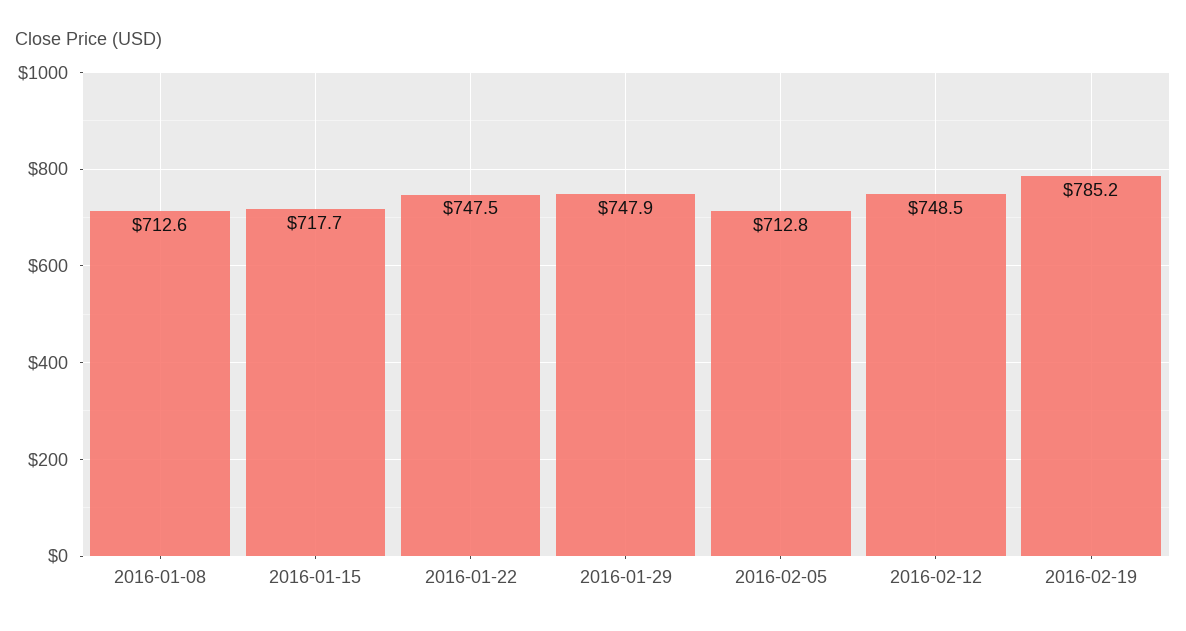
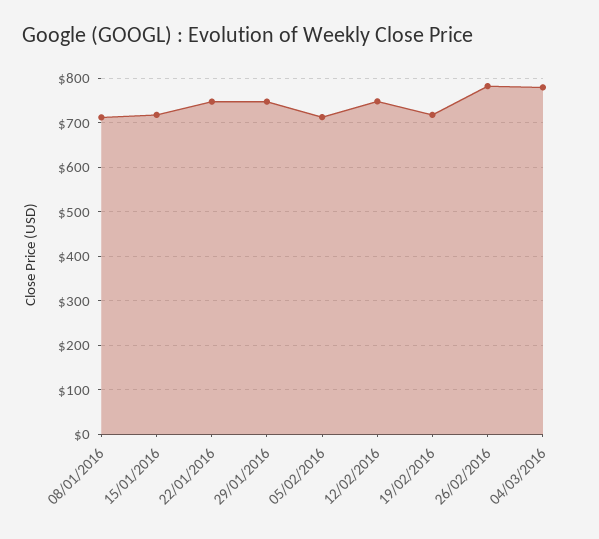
2016-02-19: 785.2 -> 720
26/02/2016: none -> 780
04/03/2016: none -> 780

